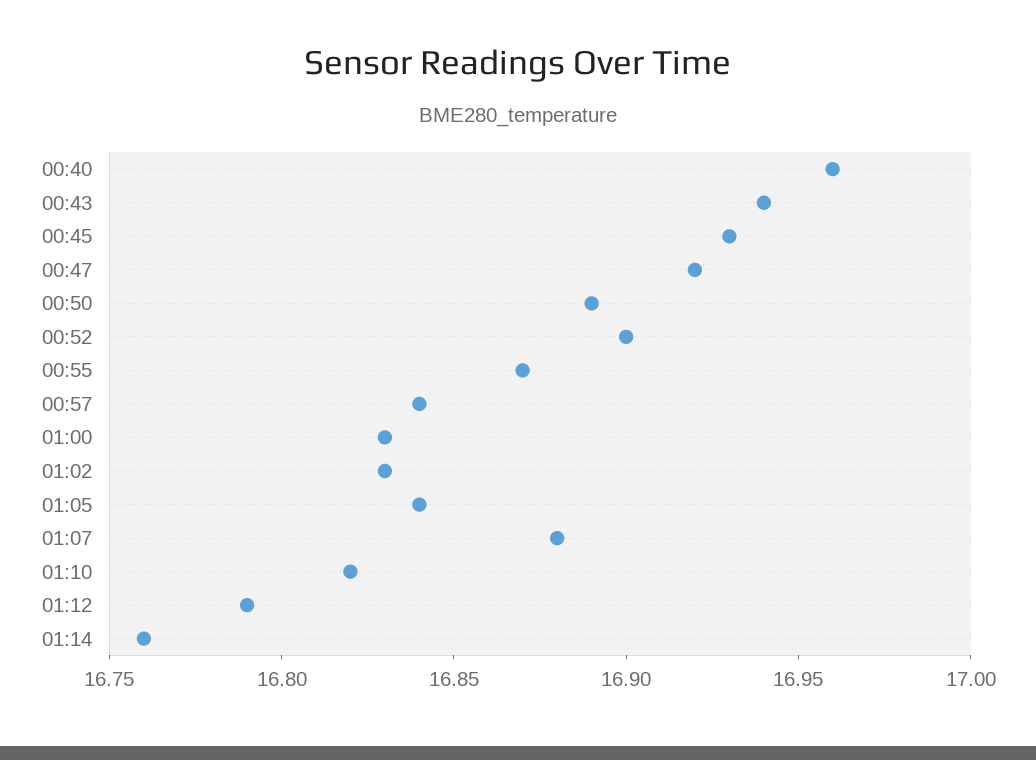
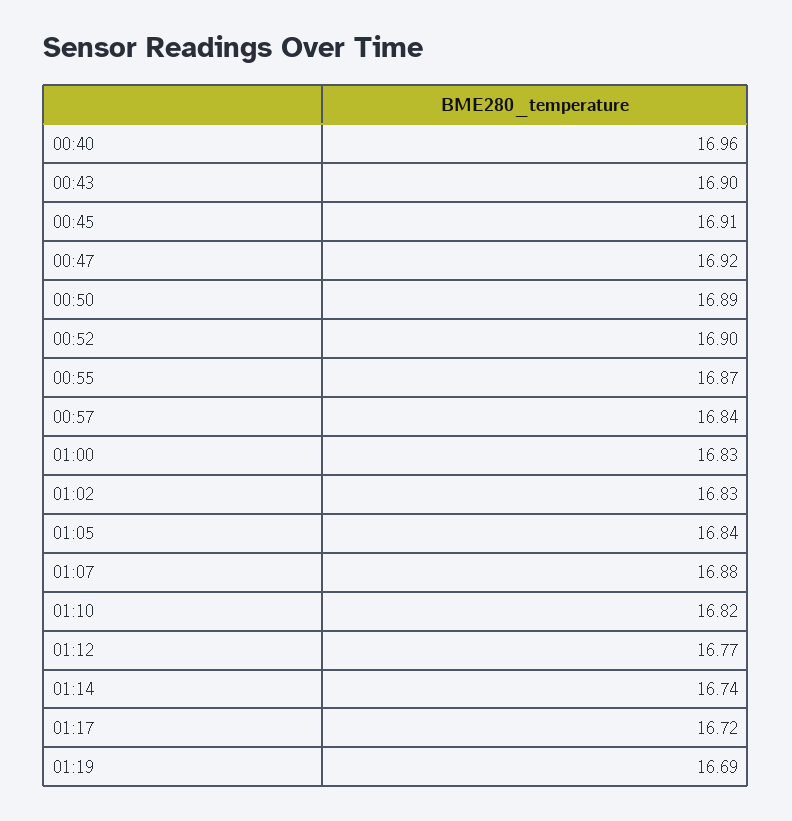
00:43: 16.94 -> 16.9
00:45: 16.93 -> 16.91
01:12: 16.79 -> 16.77
01:14: 16.76 -> 16.74
01:17: none -> 16.72
01:19: none -> 16.69

